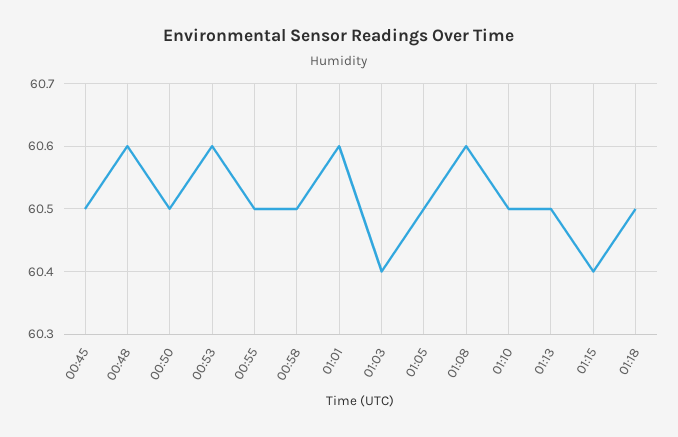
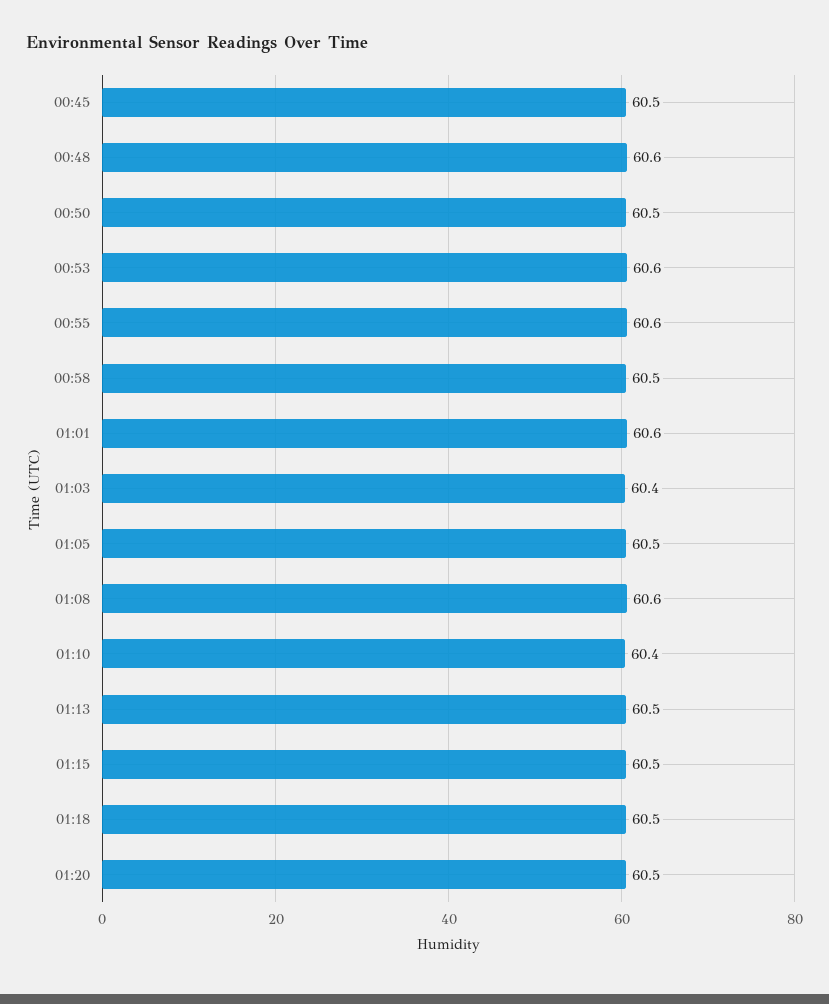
00:55: 60.5 -> 60.6
01:10: 60.5 -> 60.4
01:15: 60.4 -> 60.5
01:20: none -> 60.5

